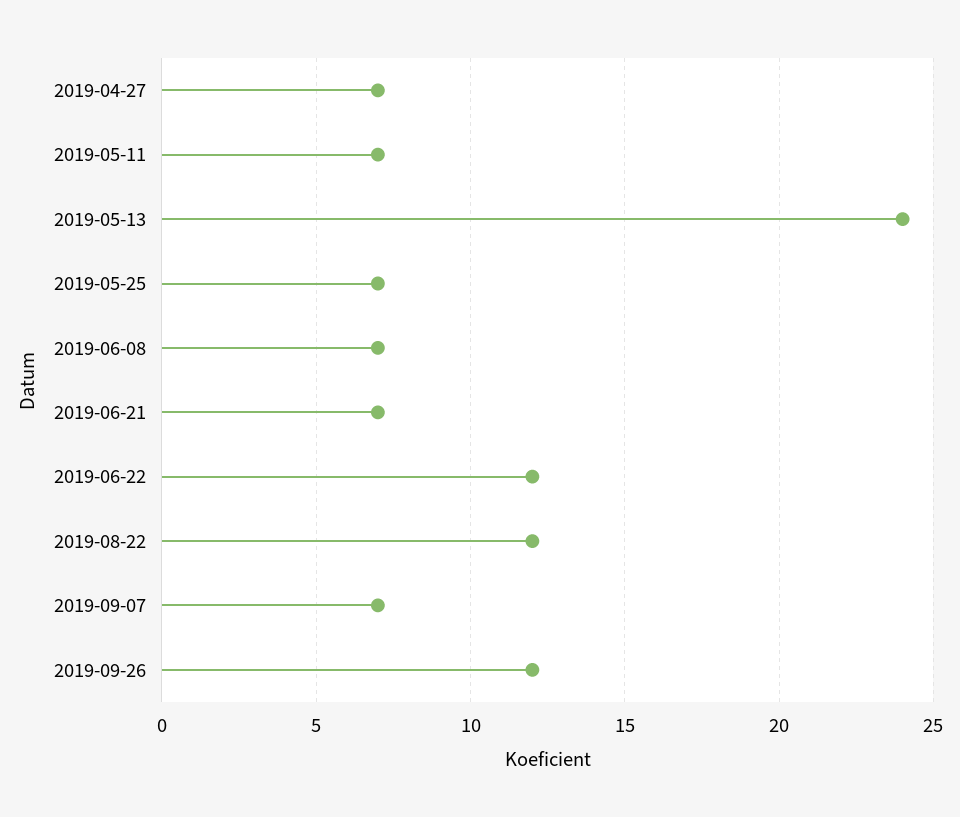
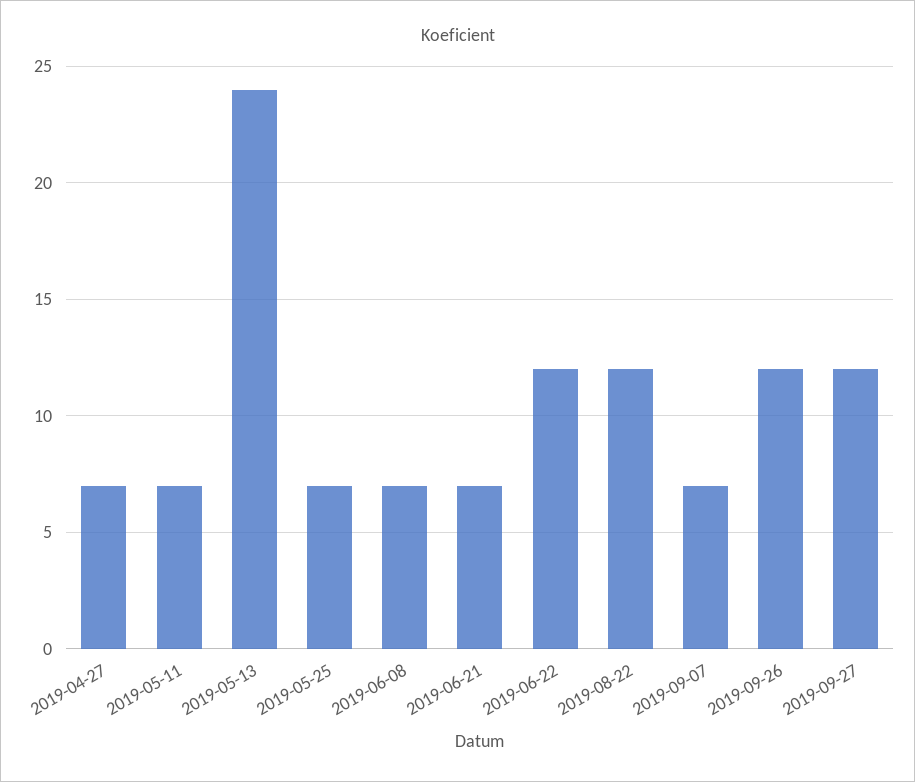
2019-09-27: none -> 12

